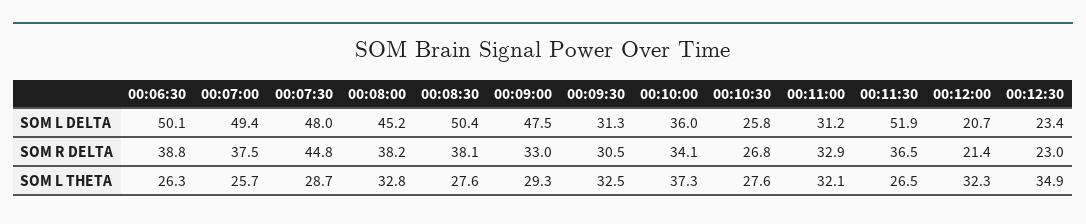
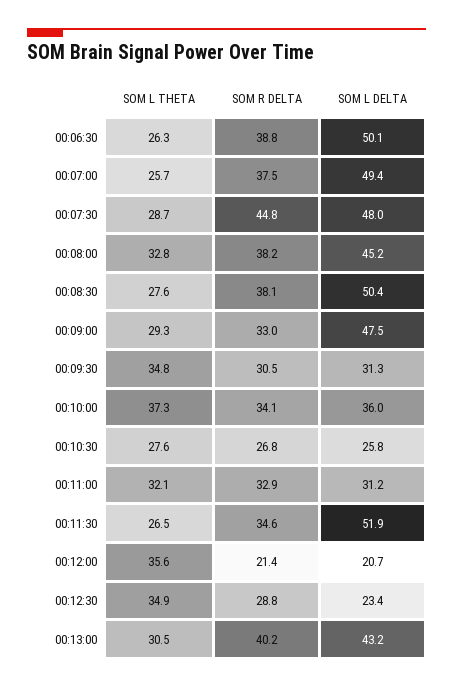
00:11:30, SOM R DELTA: 36.5 -> 34.6
00:12:30, SOM R DELTA: 23 -> 28.8
00:09:30, SOM L THETA: 32.5 -> 34.8
00:12:00, SOM L THETA: 32.3 -> 35.6
00:13:00, SOM L THETA: none -> 30.5
00:13:00, SOM R DELTA: none -> 40.2
00:13:00, SOM L DELTA: none -> 43.2

